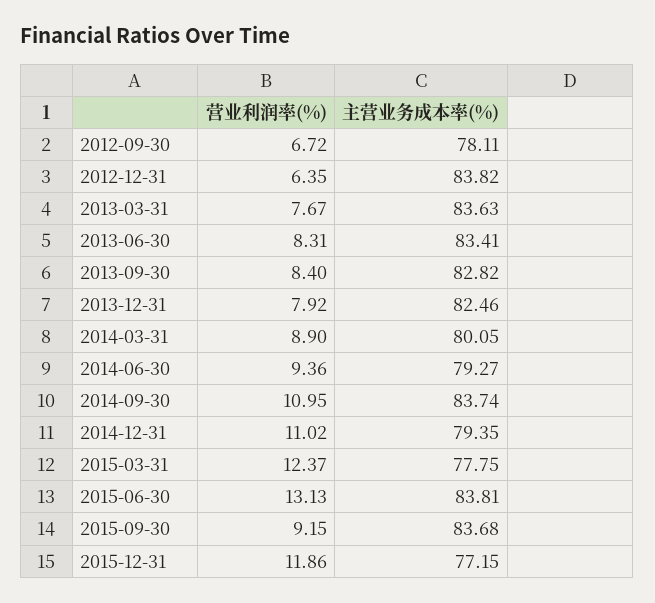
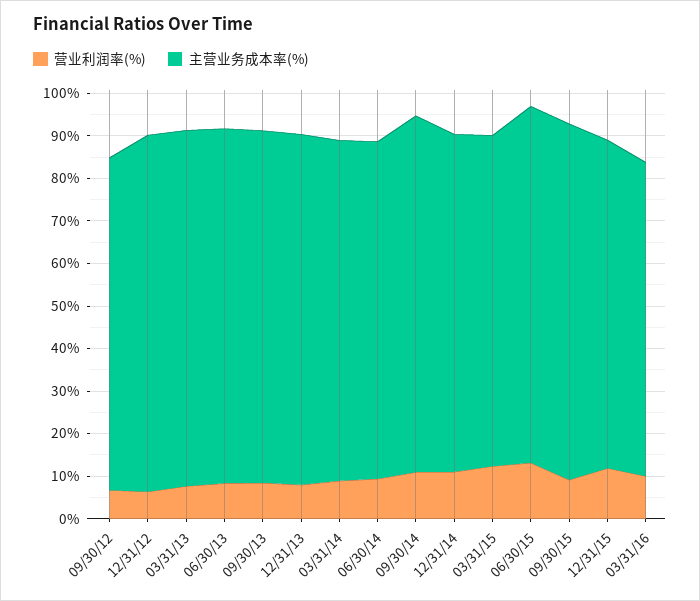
营业利润率(%), 03/31/16: none -> 10
主营业务成本率(%), 03/31/16: none -> 74

